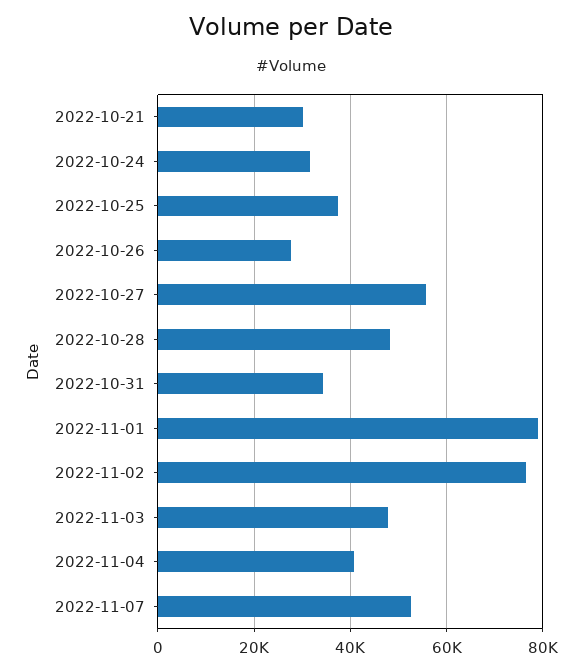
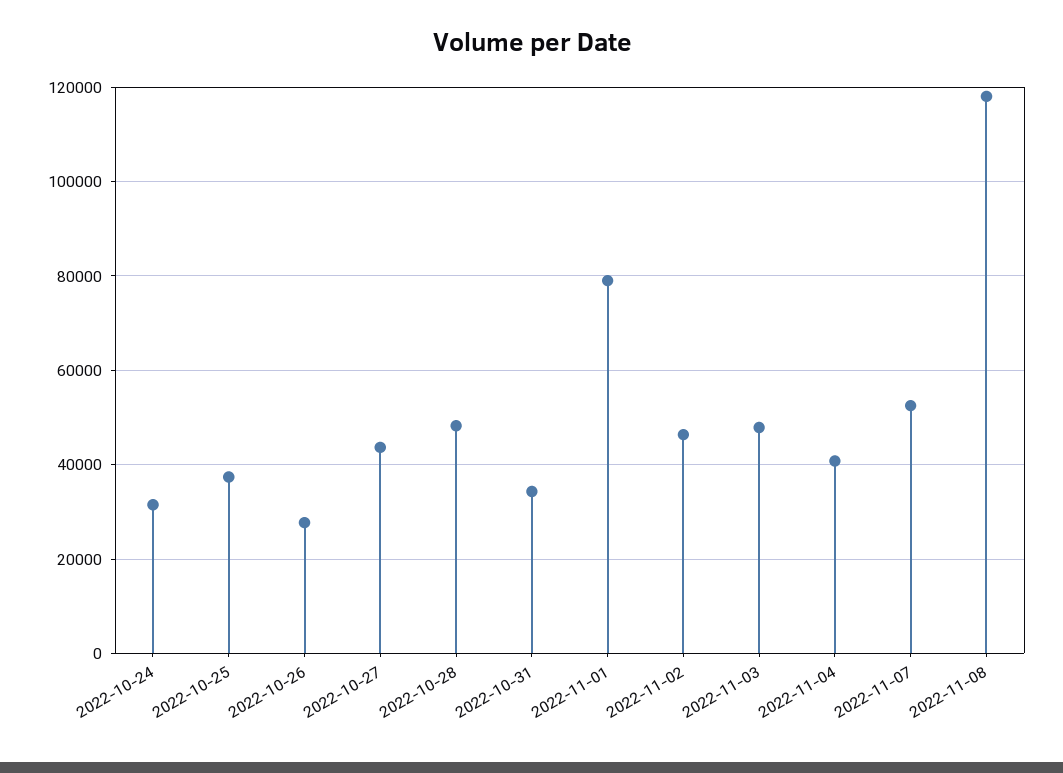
2022-10-21: 30000 -> none
2022-10-27: 56000 -> 44000
2022-11-02: 76000 -> 46000
2022-11-08: none -> 118000

